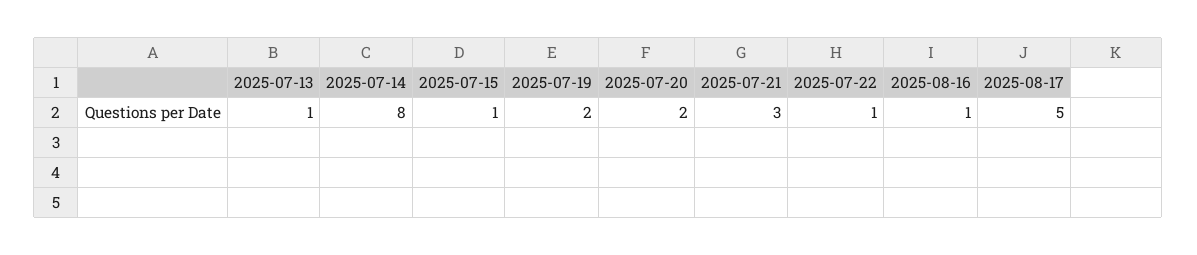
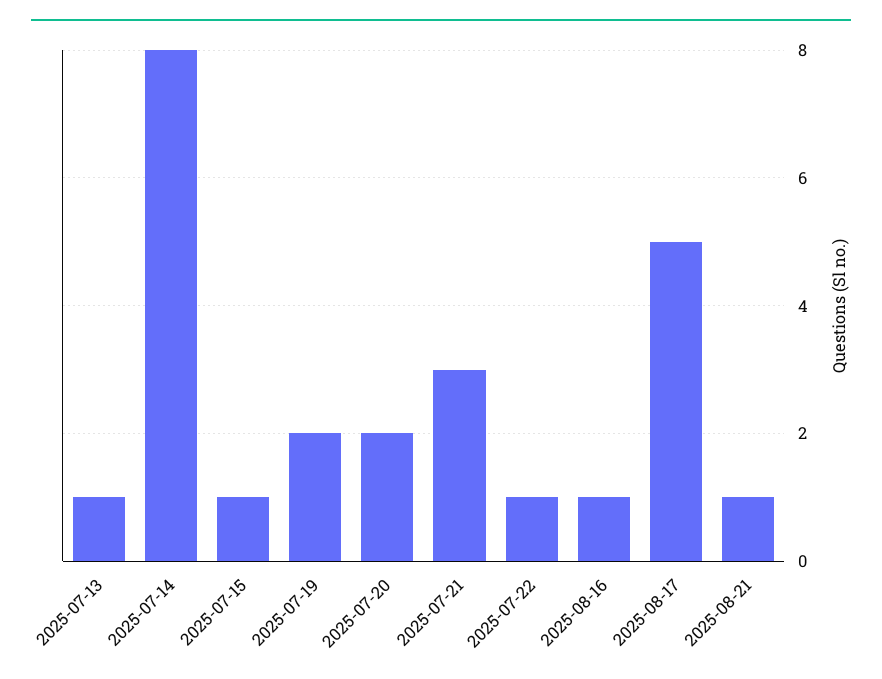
2025-08-21: none -> 1

